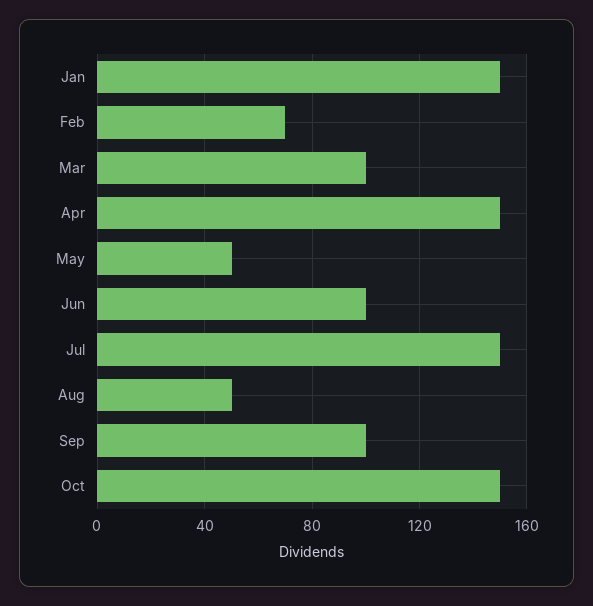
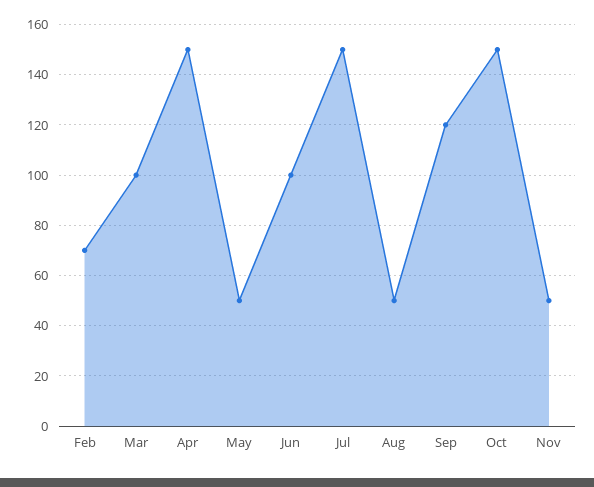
Jan: 150 -> none
Sep: 100 -> 120
Nov: none -> 50

